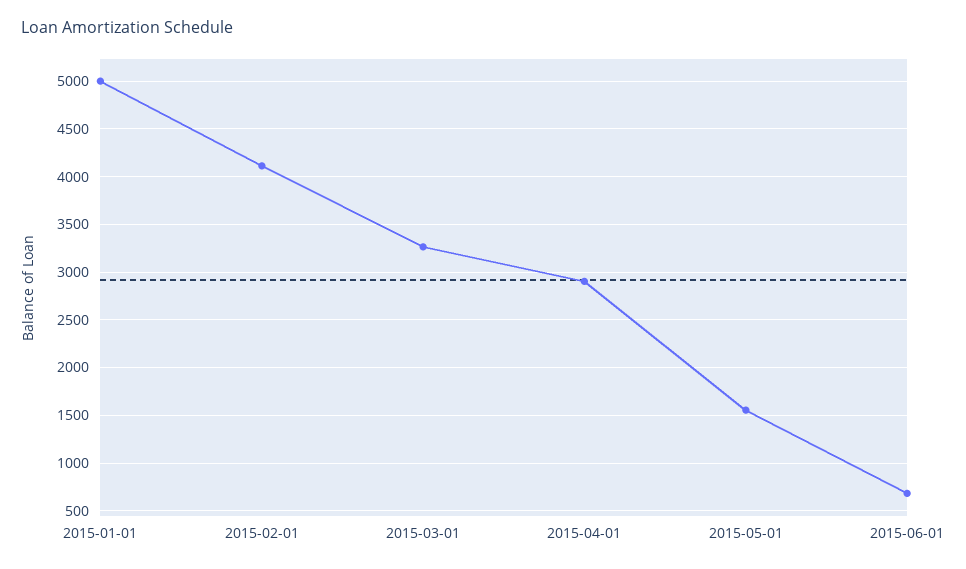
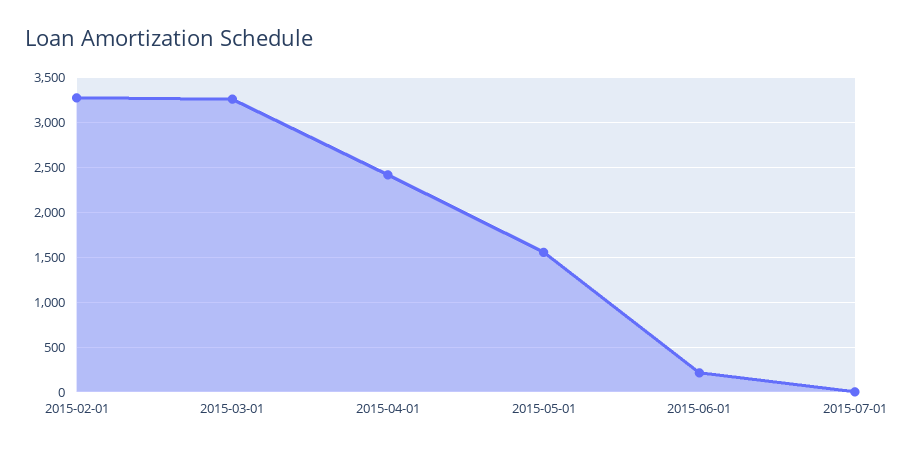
2015-01-01: 5000 -> none
2015-02-01: 4100 -> 3300
2015-04-01: 2900 -> 2400
2015-06-01: 700 -> 200
2015-07-01: none -> 0

